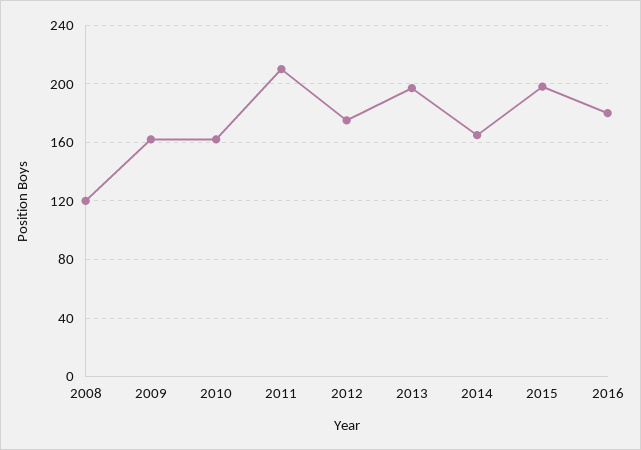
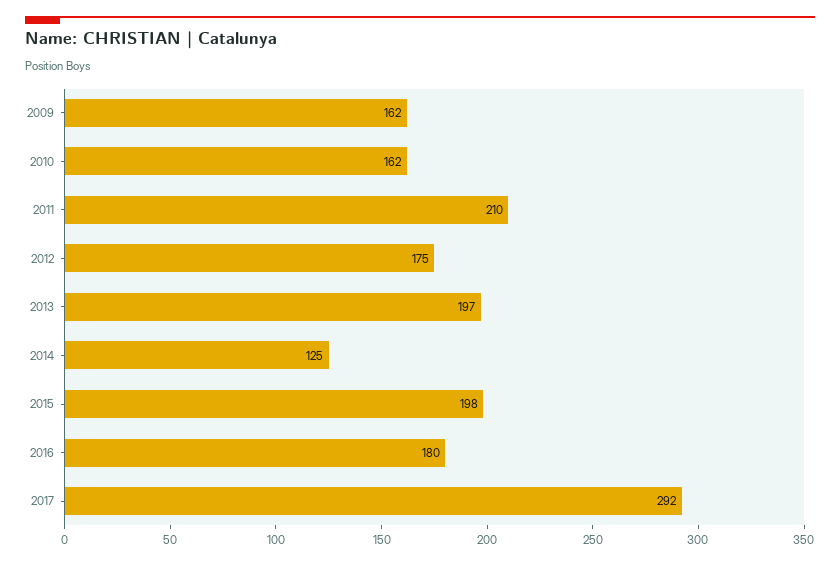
2008: 120 -> none
2014: 165 -> 125
2017: none -> 292

